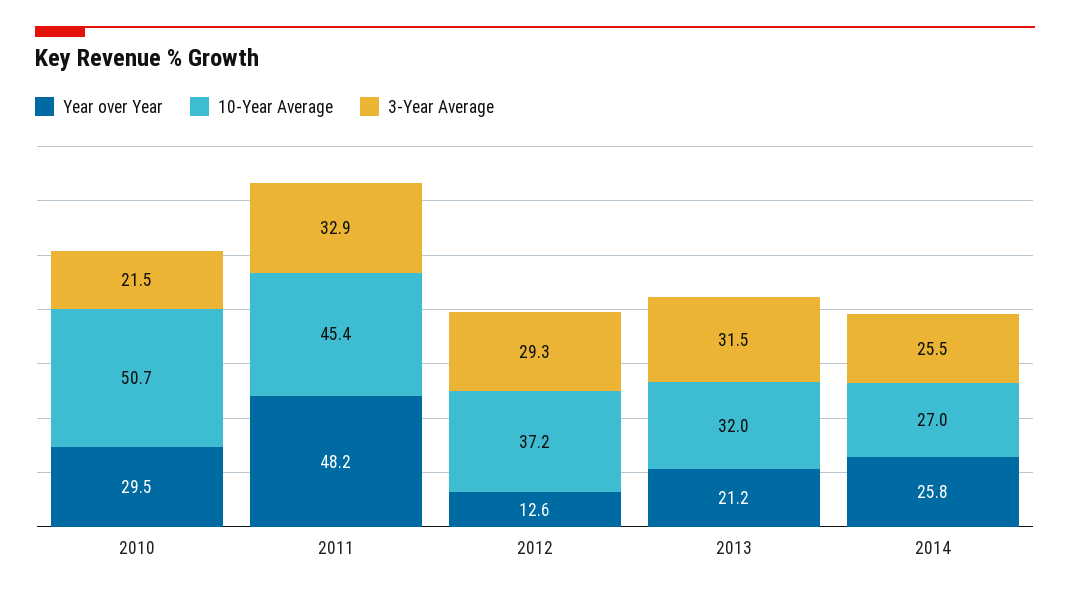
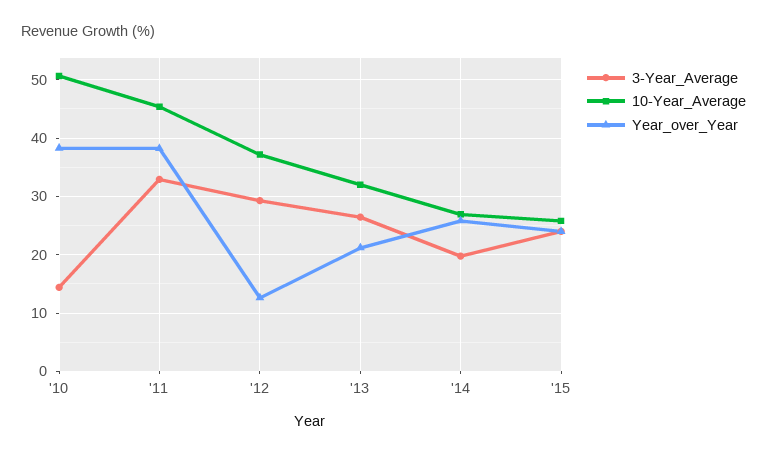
Year over Year, 2010: 29.5 -> 38
3-Year Average, 2010: 21.5 -> 14
Year over Year, 2011: 48.2 -> 38
3-Year Average, 2013: 31.5 -> 26
3-Year Average, 2014: 25.5 -> 20
3-Year Average, '15: none -> 24
10-Year Average, '15: none -> 26
Year over Year, '15: none -> 24

